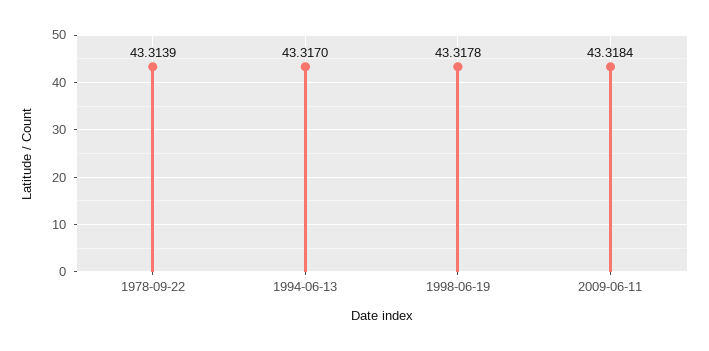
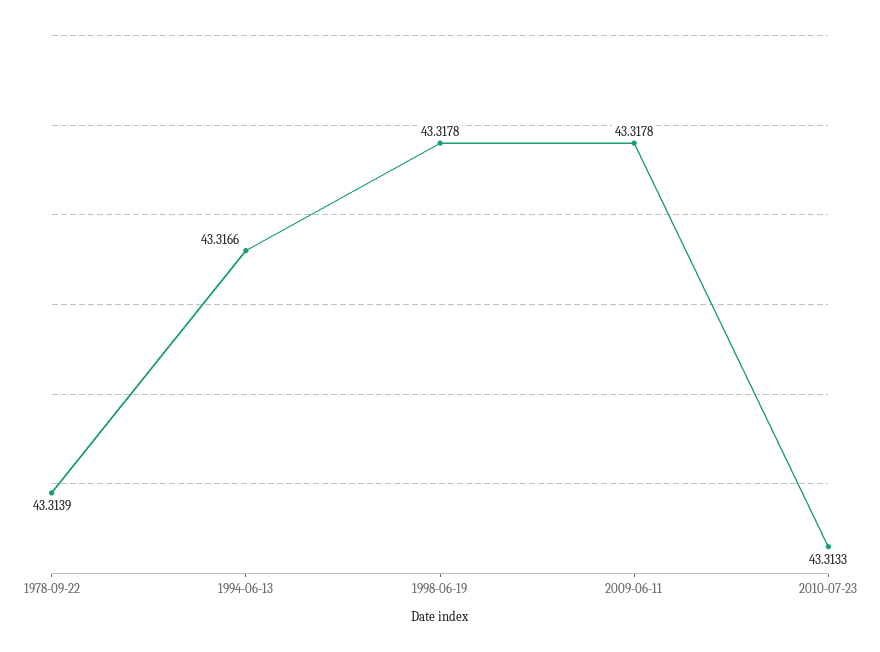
1994-06-13: 43.317 -> 43.3166
2009-06-11: 43.3184 -> 43.3178
2010-07-23: none -> 43.3133

